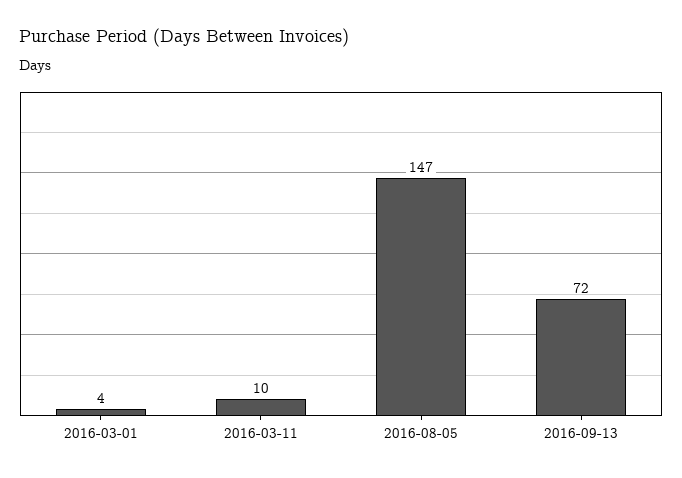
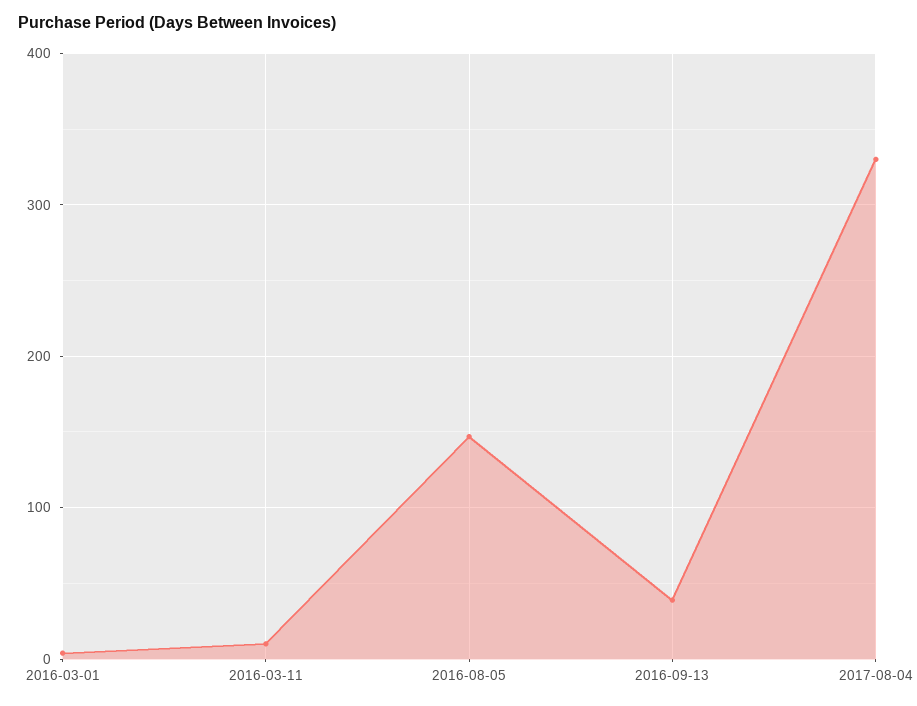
2016-09-13: 72 -> 40
2017-08-04: none -> 330

